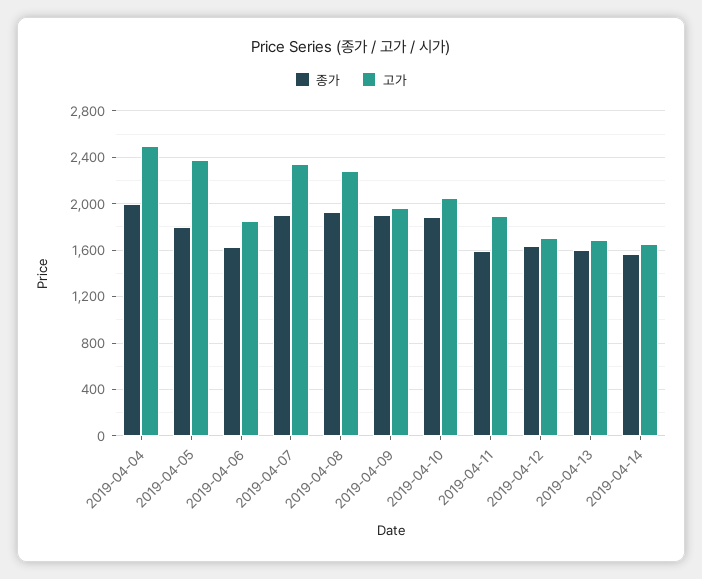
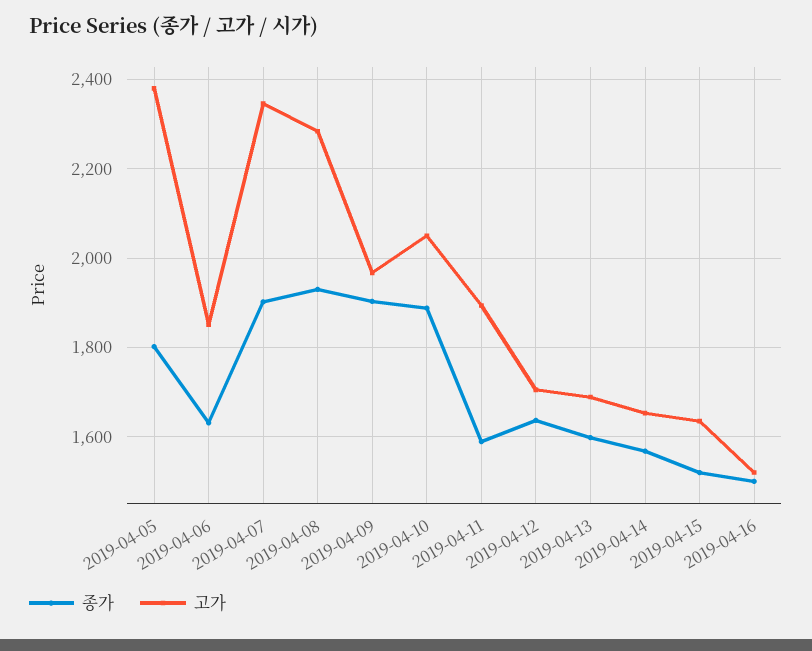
종가, 2019-04-04: 2000 -> none
고가, 2019-04-04: 2500 -> none
종가, 2019-04-15: none -> 1520
고가, 2019-04-15: none -> 1640
종가, 2019-04-16: none -> 1500
고가, 2019-04-16: none -> 1520

